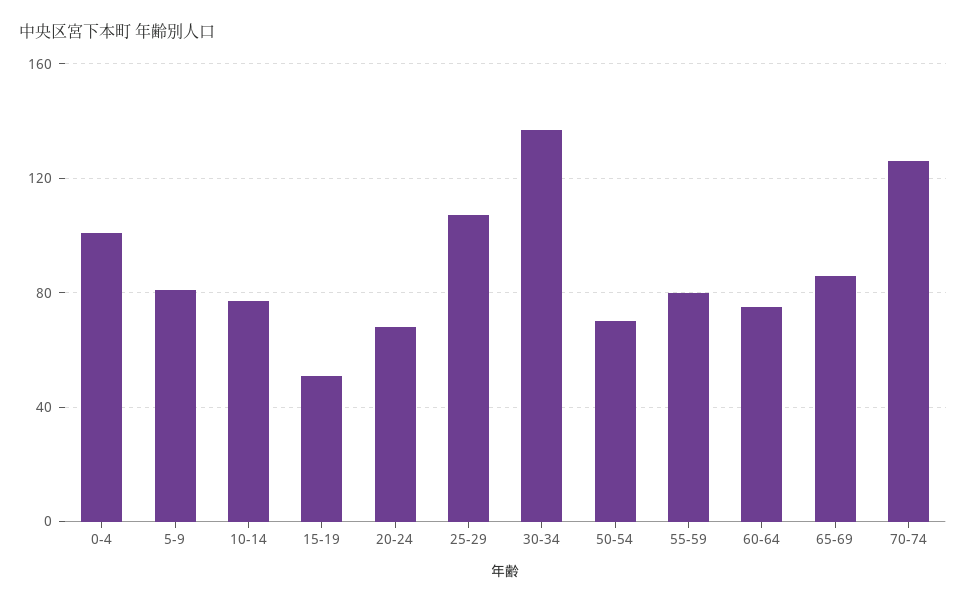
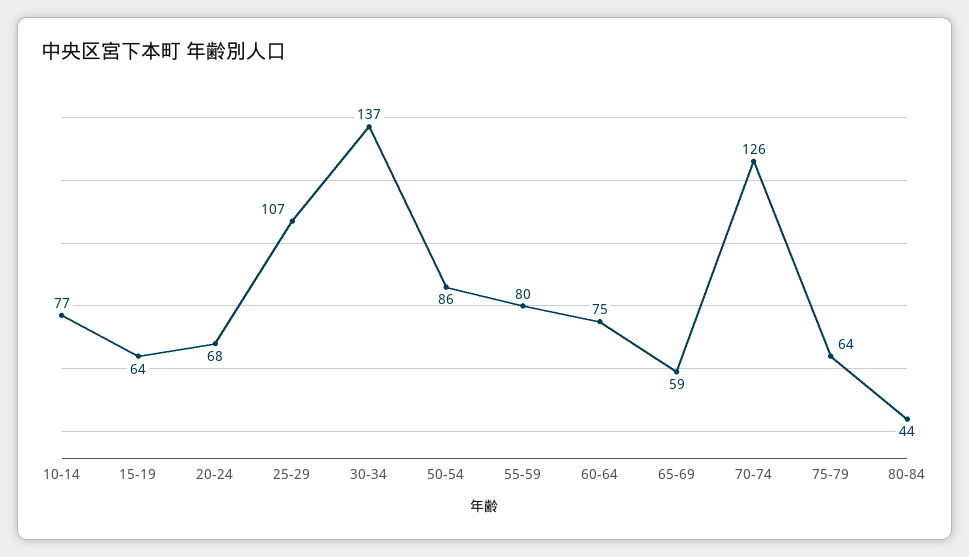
0-4: 100 -> none
5-9: 80 -> none
15-19: 50 -> 64
50-54: 70 -> 86
65-69: 85 -> 59
75-79: none -> 64
80-84: none -> 44

